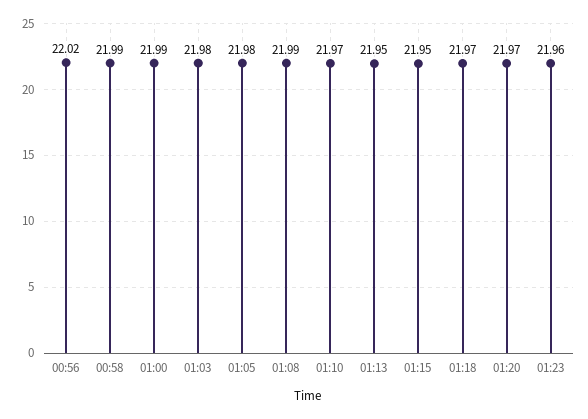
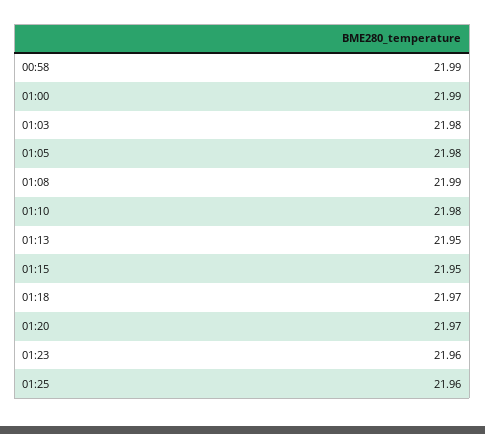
00:56: 22.02 -> none
01:10: 21.97 -> 21.98
01:25: none -> 21.96

